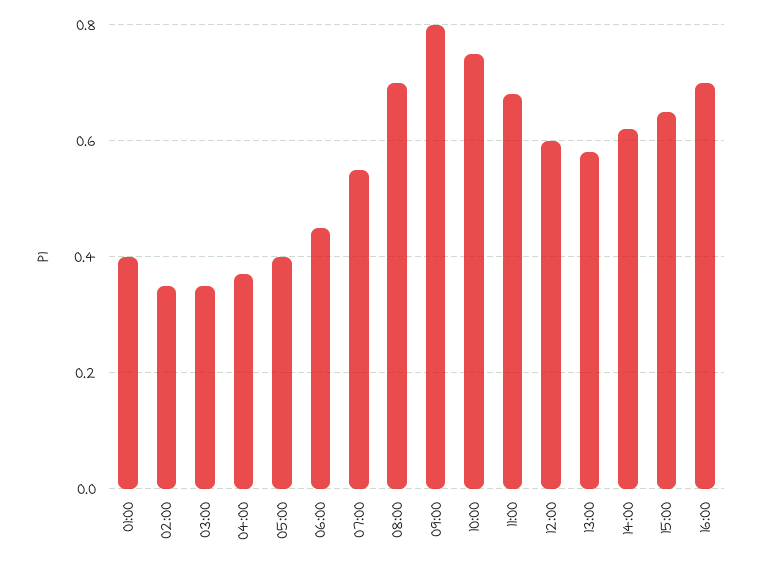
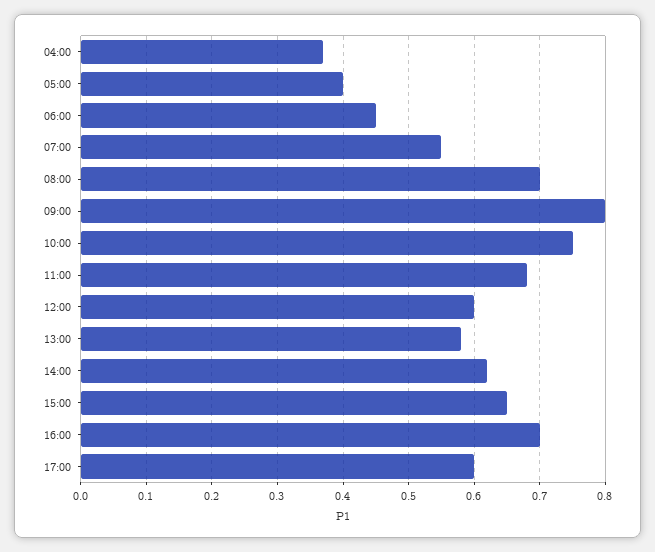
01:00: 0.4 -> none
02:00: 0.35 -> none
03:00: 0.35 -> none
17:00: none -> 0.6

